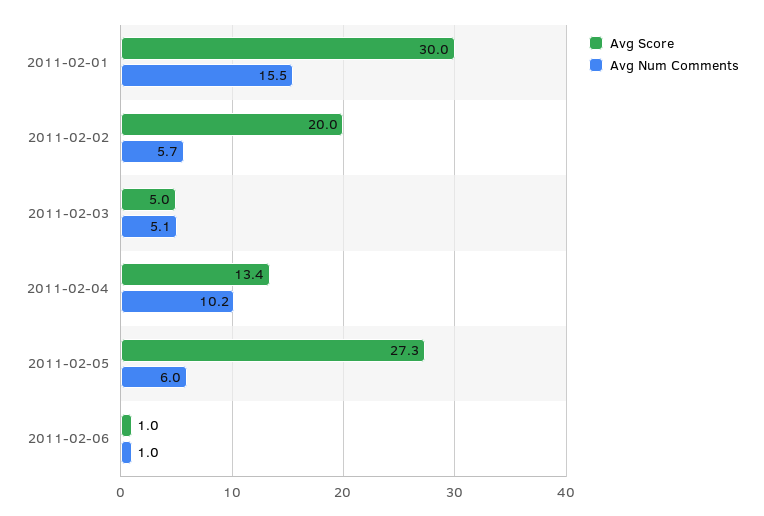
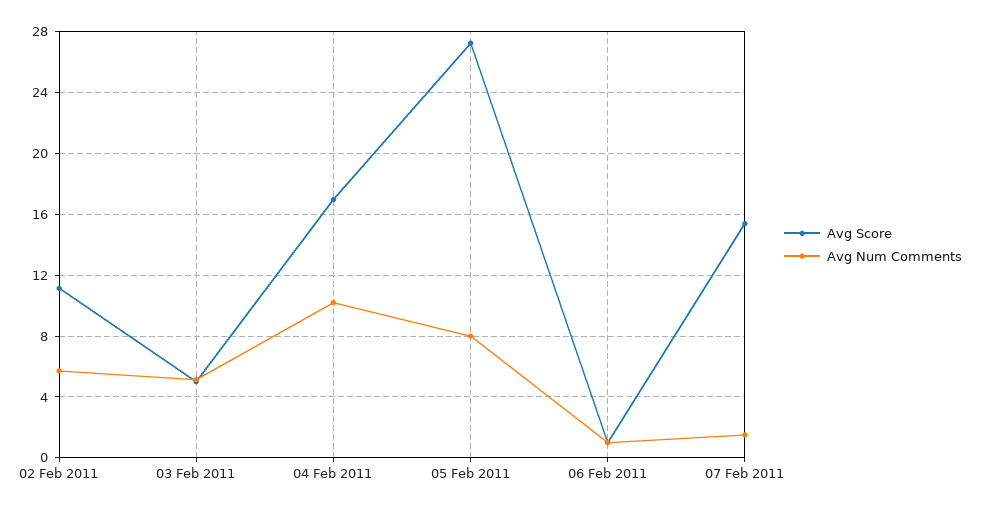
Avg Score, 2011-02-01: 30 -> none
Avg Num Comments, 2011-02-01: 15.5 -> none
Avg Score, 2011-02-02: 20 -> 11
Avg Score, 2011-02-04: 13.4 -> 17
Avg Num Comments, 2011-02-05: 6 -> 8
Avg Score, 07 Feb 2011: none -> 15.5
Avg Num Comments, 07 Feb 2011: none -> 1.5

